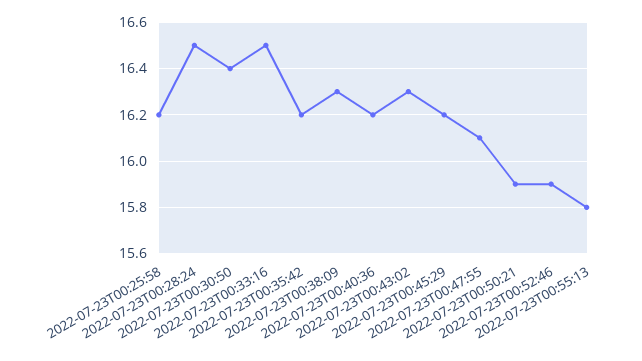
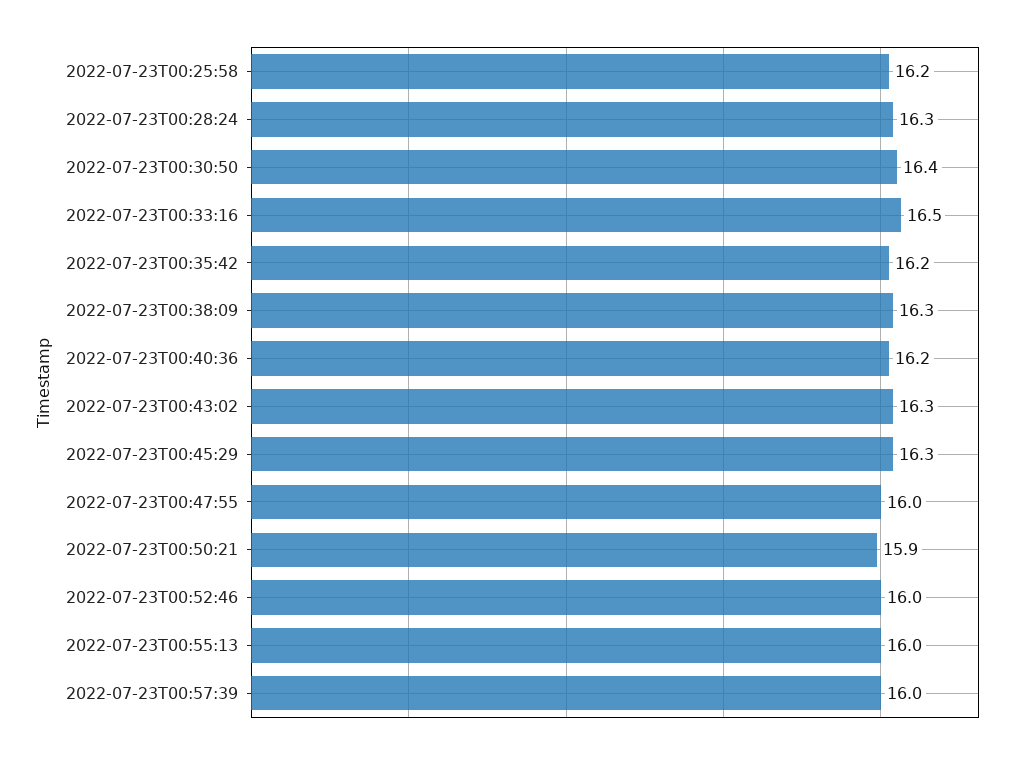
2022-07-23T00:28:24: 16.5 -> 16.3
2022-07-23T00:45:29: 16.2 -> 16.3
2022-07-23T00:47:55: 16.1 -> 16
2022-07-23T00:52:46: 15.9 -> 16
2022-07-23T00:55:13: 15.8 -> 16
2022-07-23T00:57:39: none -> 16

